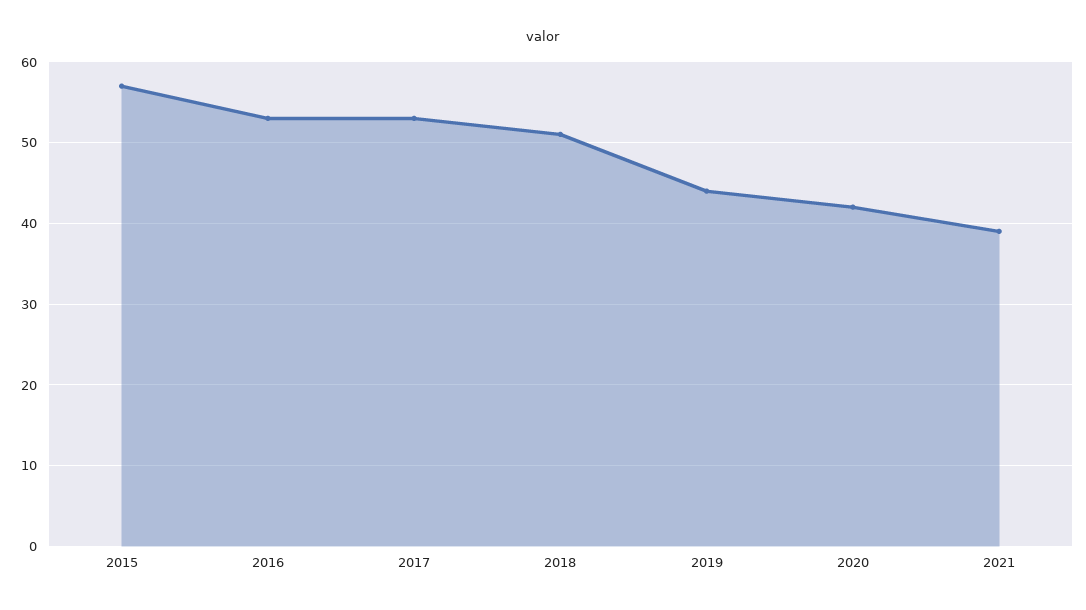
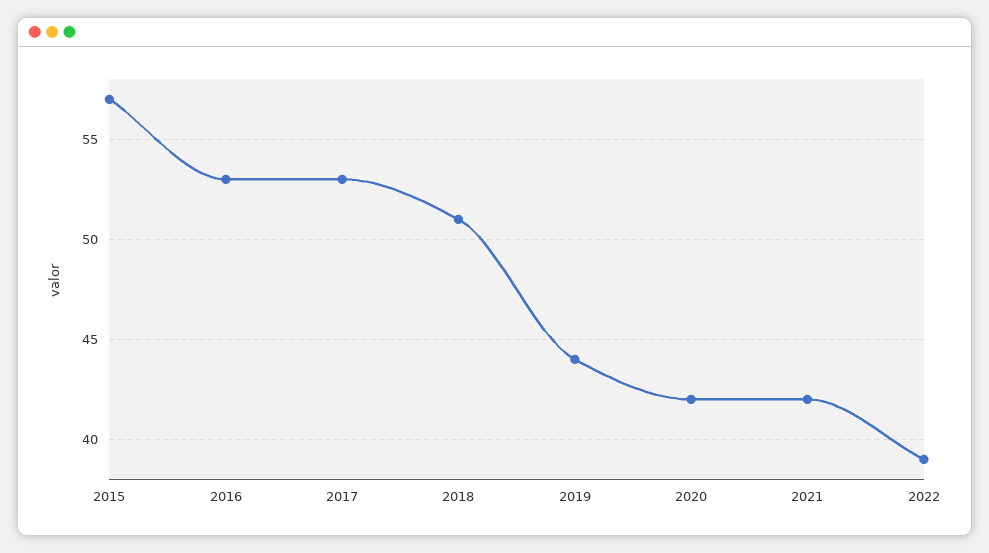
2021: 39 -> 42
2022: none -> 39

